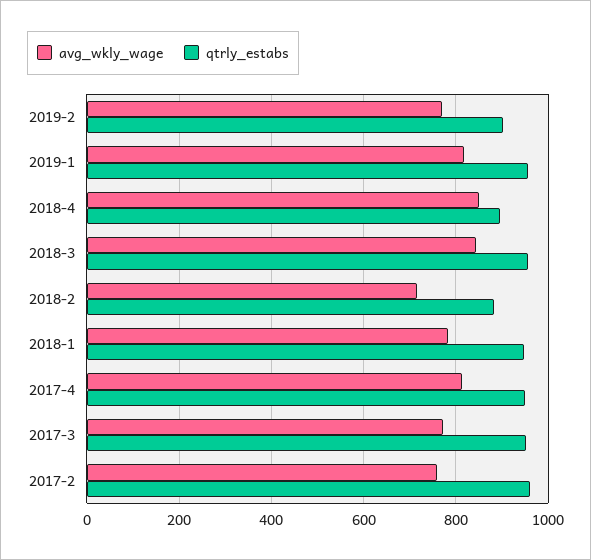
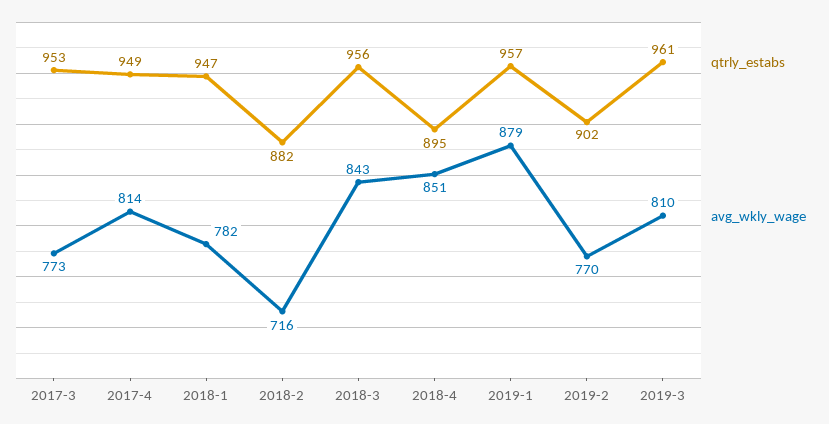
avg_wkly_wage, 2019-1: 820 -> 879
avg_wkly_wage, 2017-2: 760 -> none
qtrly_estabs, 2017-2: 960 -> none
qtrly_estabs, 2019-3: none -> 961
avg_wkly_wage, 2019-3: none -> 810

